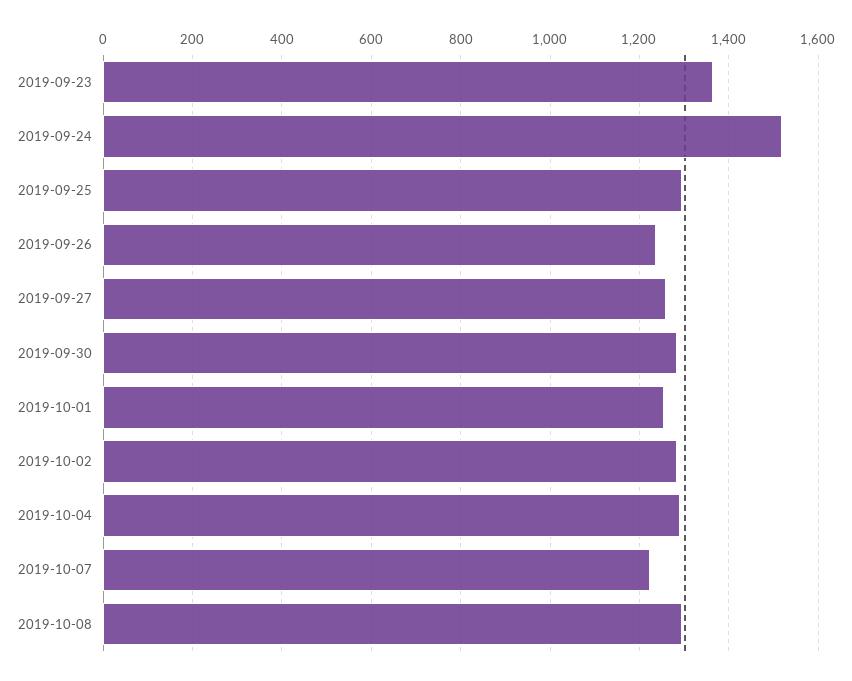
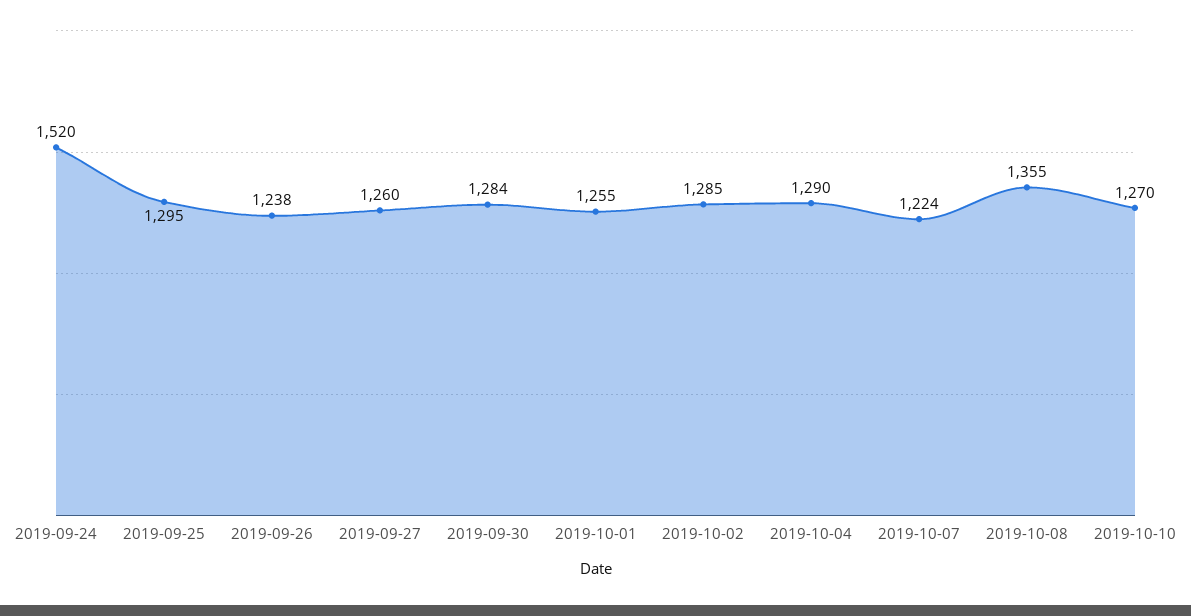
2019-09-23: 1360 -> none
2019-10-08: 1300 -> 1355
2019-10-10: none -> 1270

